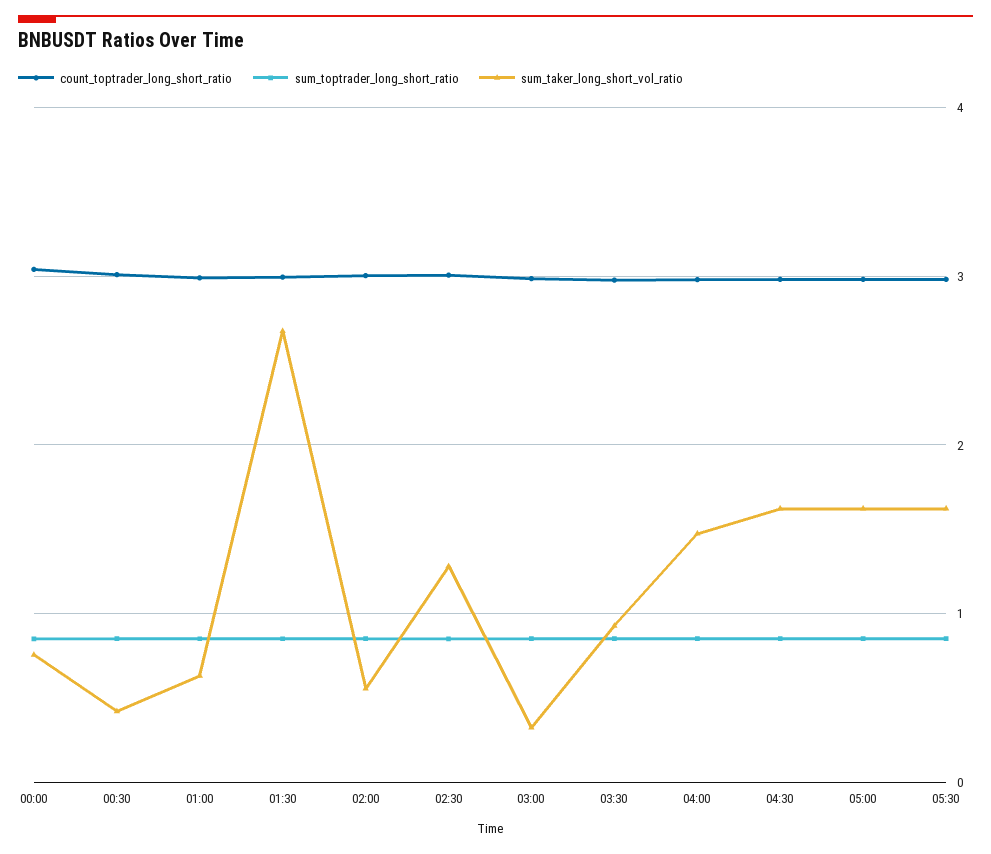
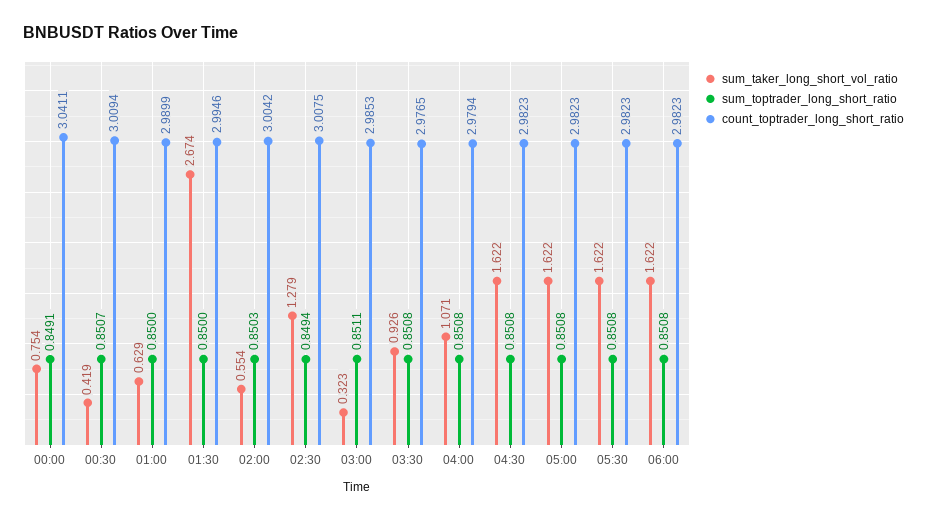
sum_taker_long_short_vol_ratio, 04:00: 1.5 -> 1.071
sum_taker_long_short_vol_ratio, 06:00: none -> 1.622
sum_toptrader_long_short_ratio, 06:00: none -> 0.8508
count_toptrader_long_short_ratio, 06:00: none -> 2.9823

